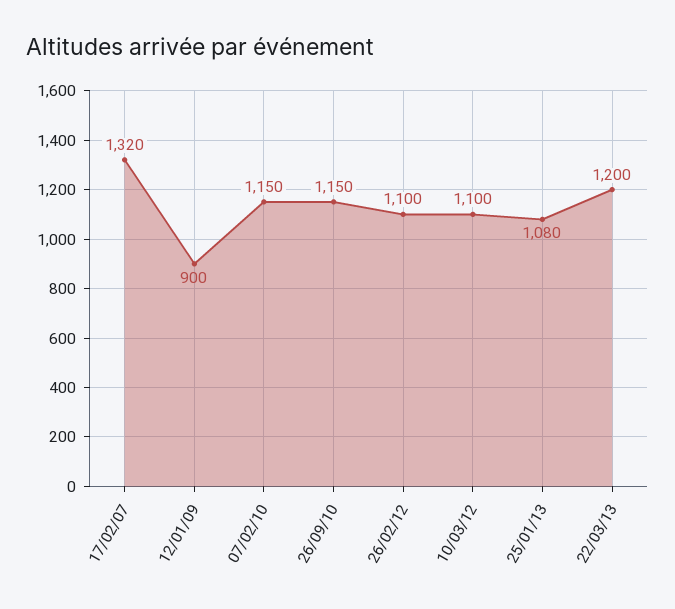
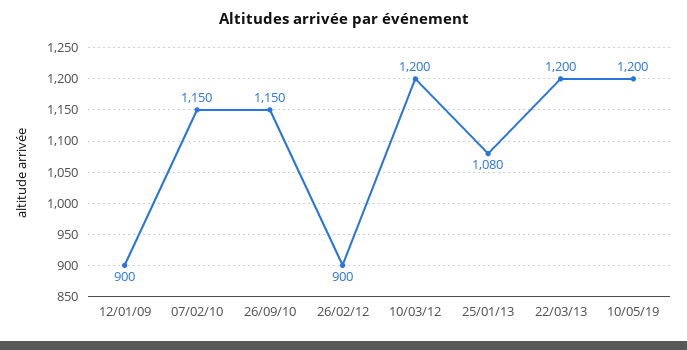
17/02/07: 1320 -> none
26/02/12: 1100 -> 900
10/03/12: 1100 -> 1200
10/05/19: none -> 1200

